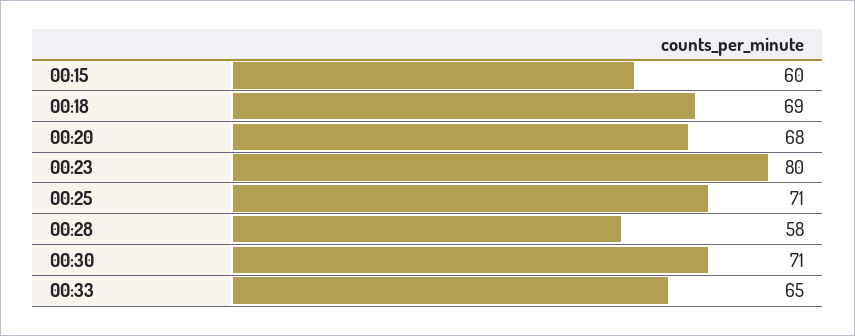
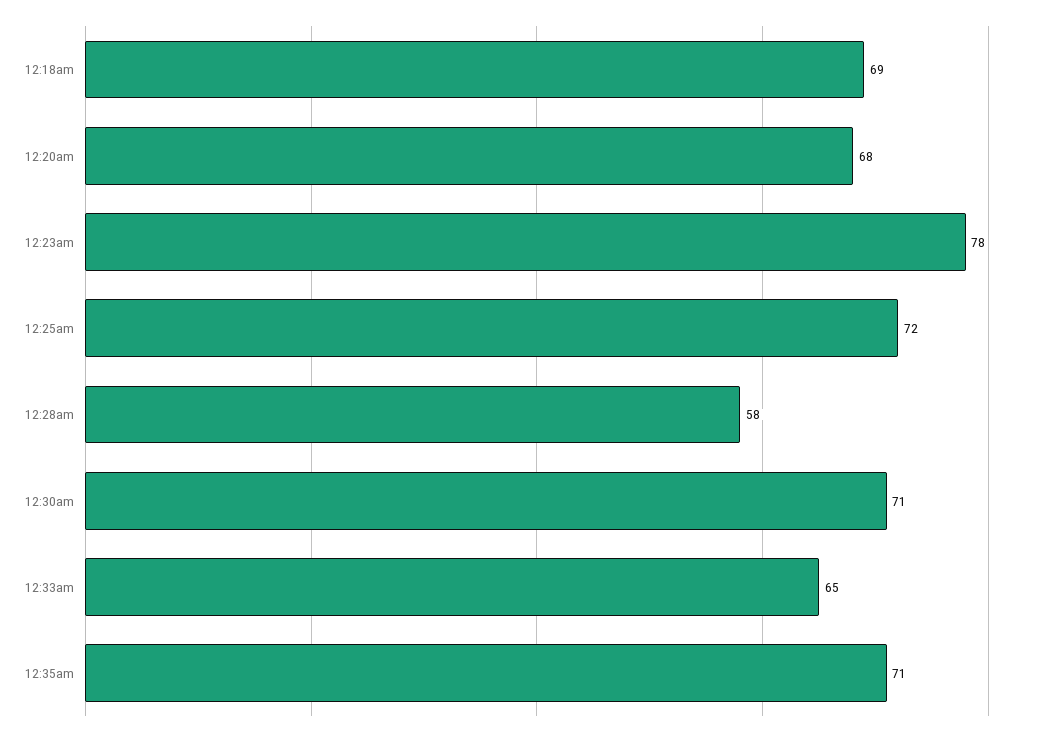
00:15: 60 -> none
00:23: 80 -> 78
00:25: 71 -> 72
12:35am: none -> 71

